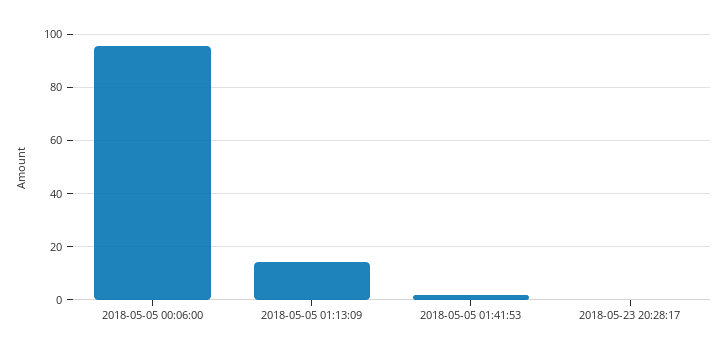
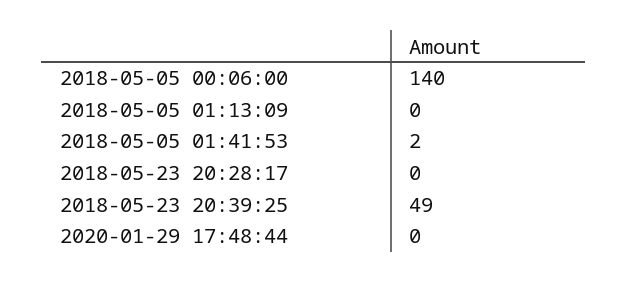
2018-05-05 00:06:00: 95 -> 140
2018-05-05 01:13:09: 15 -> 0
2018-05-23 20:39:25: none -> 49
2020-01-29 17:48:44: none -> 0

